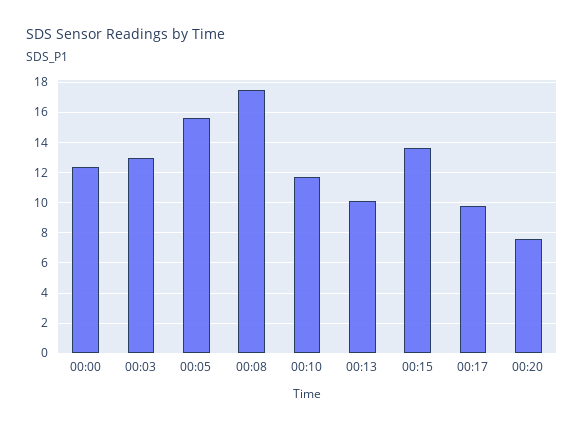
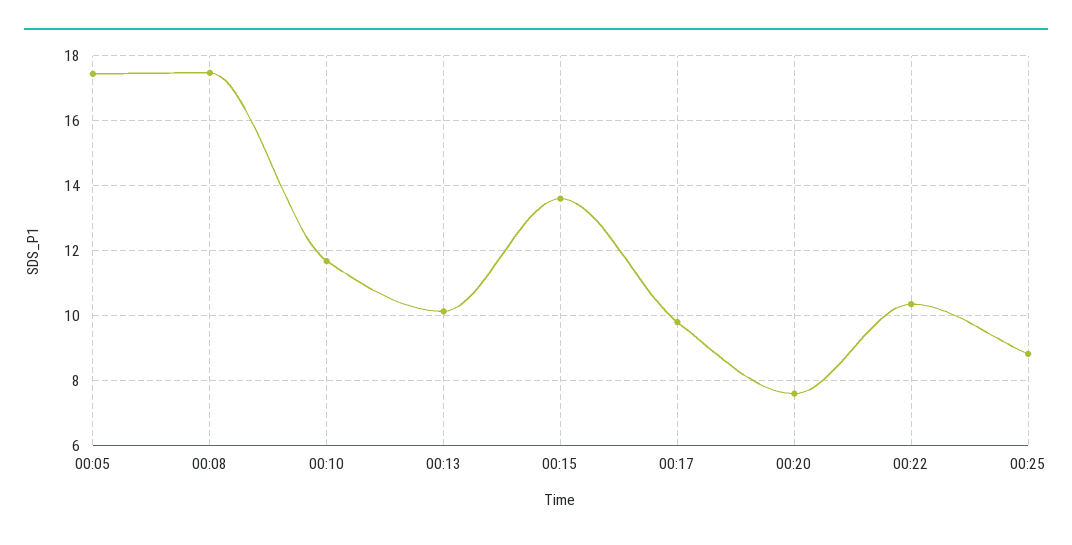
00:00: 12.5 -> none
00:03: 13 -> none
00:05: 15.5 -> 17.4
00:22: none -> 10.4
00:25: none -> 8.8

